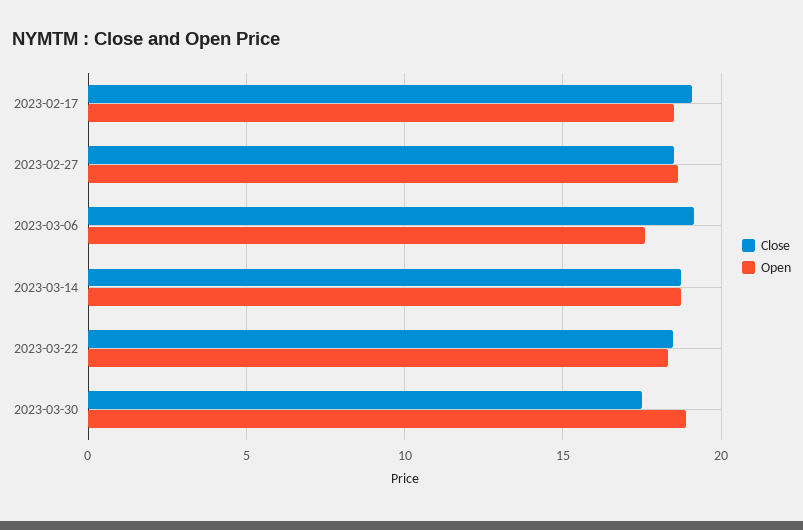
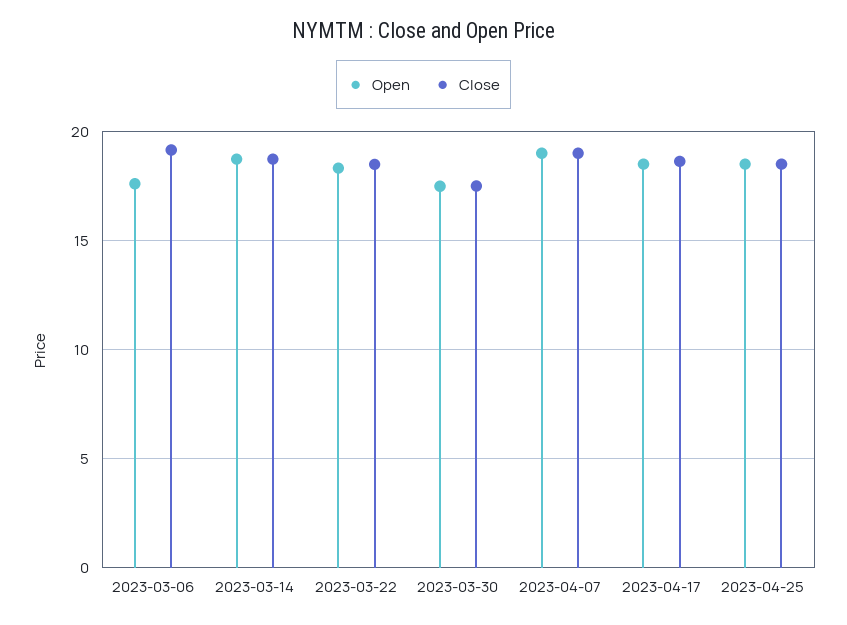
Close, 2023-02-17: 19 -> none
Open, 2023-02-17: 18.5 -> none
Close, 2023-02-27: 18.5 -> none
Open, 2023-02-27: 18.5 -> none
Open, 2023-03-30: 19 -> 17.5
Open, 2023-04-07: none -> 19
Close, 2023-04-07: none -> 19
Open, 2023-04-17: none -> 18.5
Close, 2023-04-17: none -> 18.5
Open, 2023-04-25: none -> 18.5
Close, 2023-04-25: none -> 18.5

